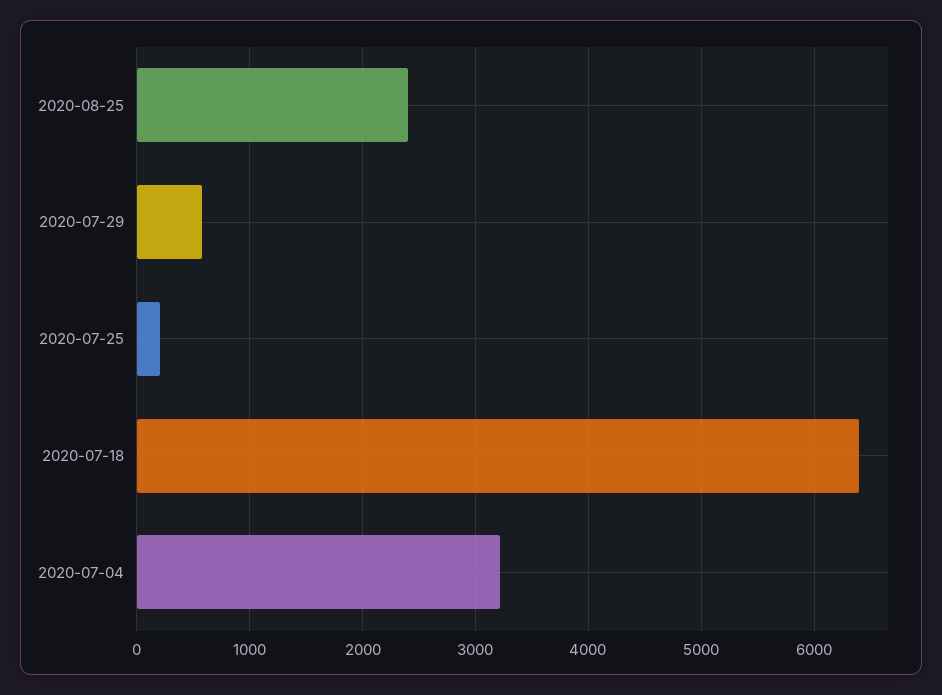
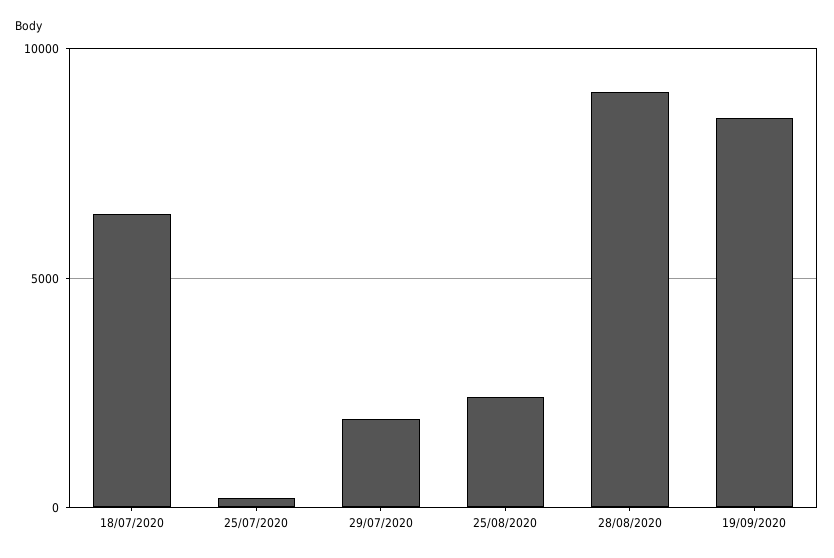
2020-07-29: 600 -> 2000
2020-07-04: 3200 -> none
28/08/2020: none -> 9000
19/09/2020: none -> 8500

